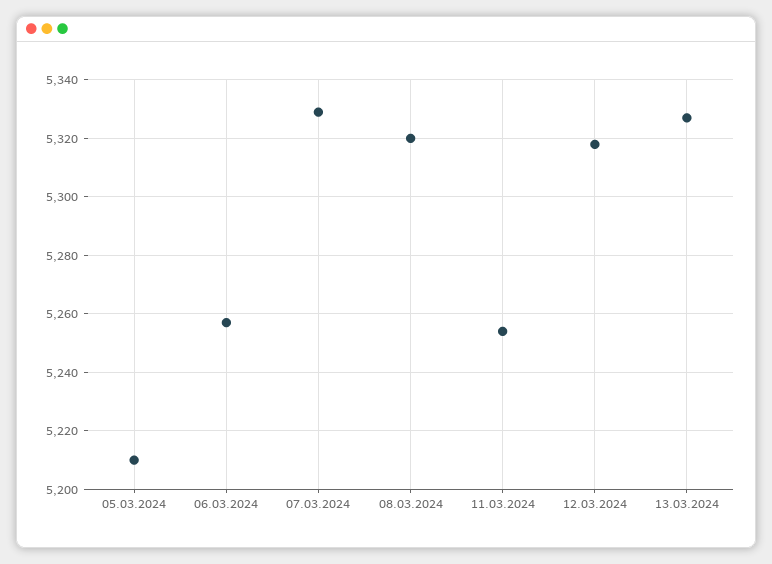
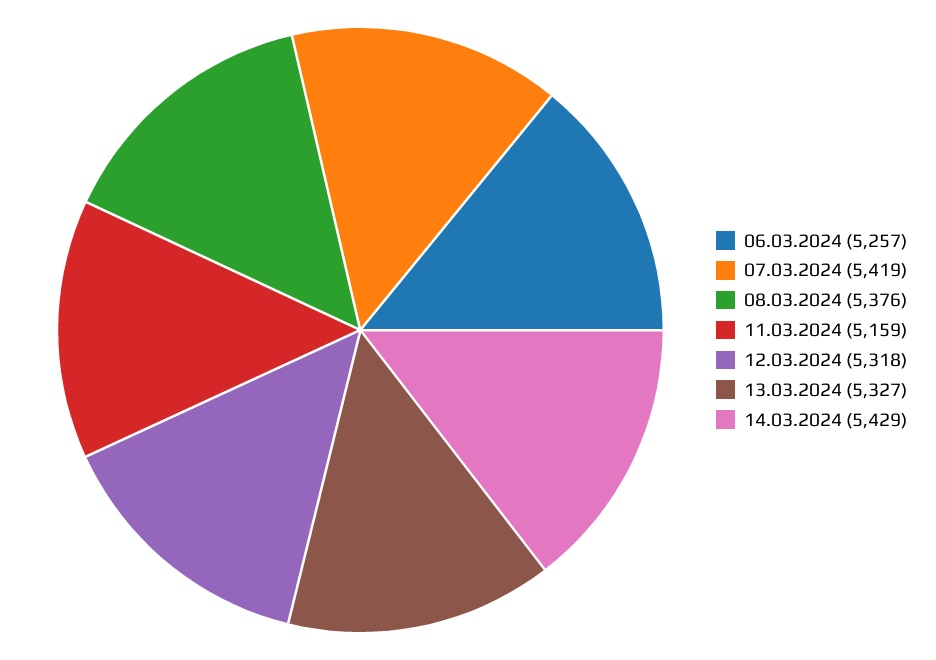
05.03.2024: 5210 -> none
07.03.2024: 5330 -> 5419
08.03.2024: 5320 -> 5376
11.03.2024: 5255 -> 5159
14.03.2024: none -> 5429

